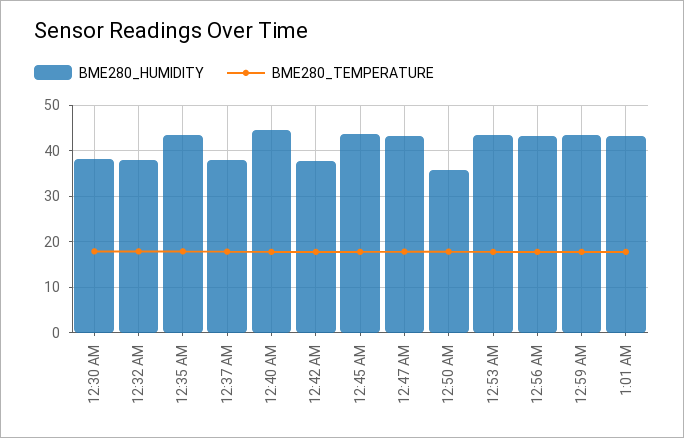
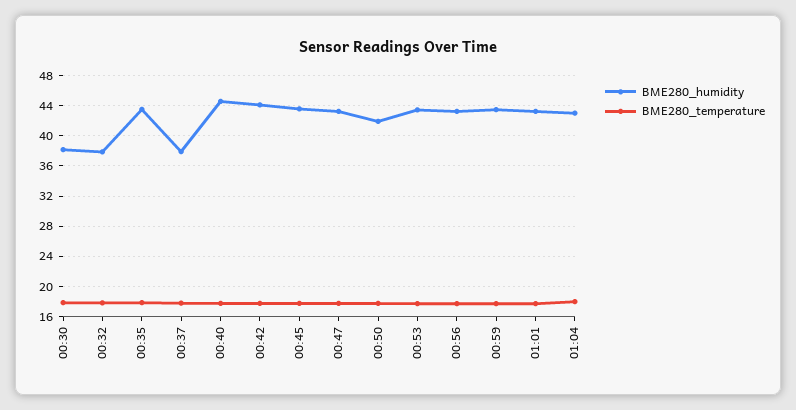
BME280_HUMIDITY, 12:42 AM: 38 -> 44
BME280_HUMIDITY, 12:50 AM: 36 -> 42
BME280_HUMIDITY, 01:04: none -> 43
BME280_TEMPERATURE, 01:04: none -> 18

